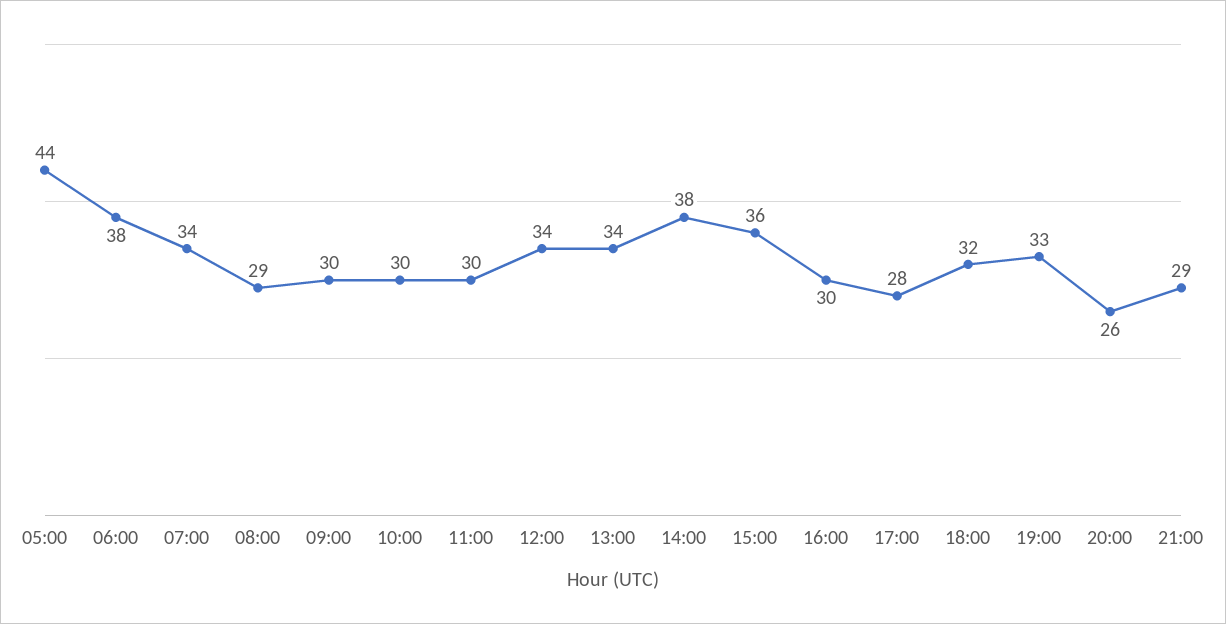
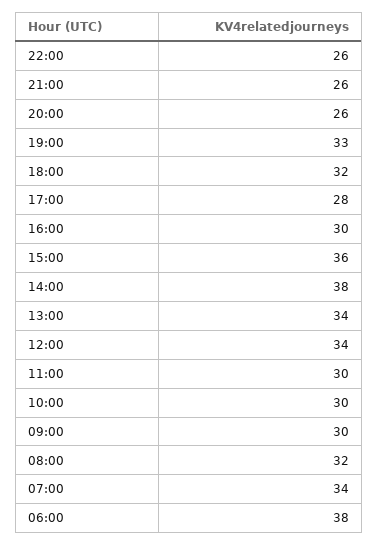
05:00: 44 -> none
08:00: 29 -> 32
21:00: 29 -> 26
22:00: none -> 26

